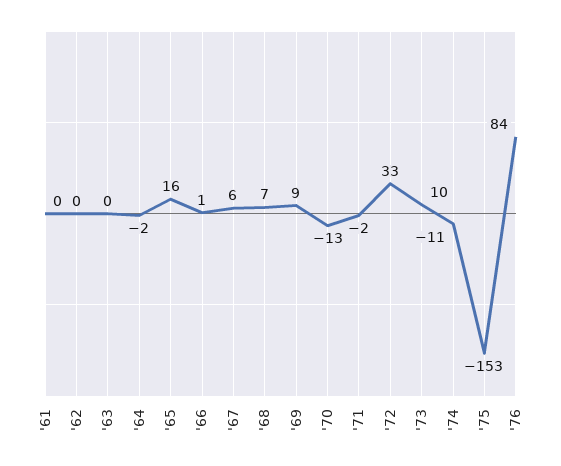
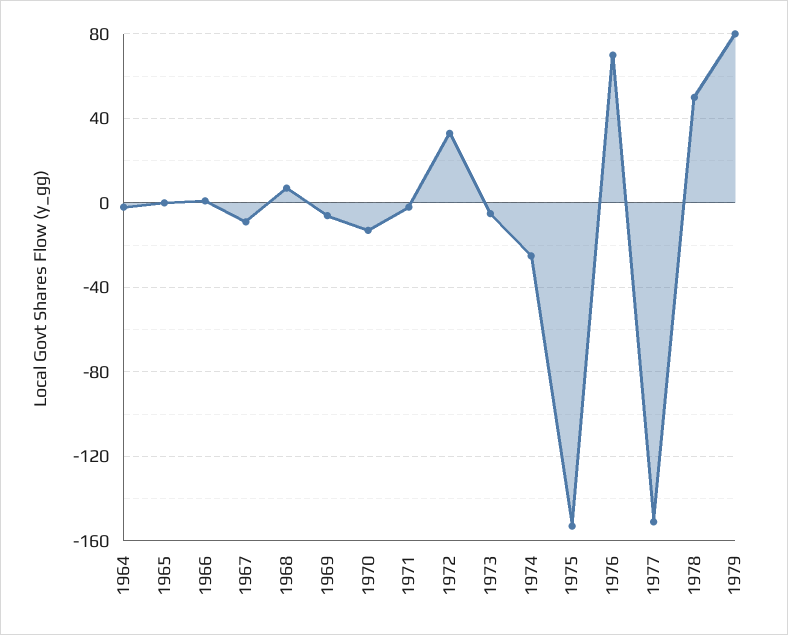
'61: 0 -> none
'62: 0 -> none
'63: 0 -> none
'65: 16 -> 0
'67: 6 -> -10
'69: 9 -> -5
'73: 10 -> -5
'74: -11 -> -25
'76: 84 -> 70
1977: none -> -150
1978: none -> 50
1979: none -> 80

